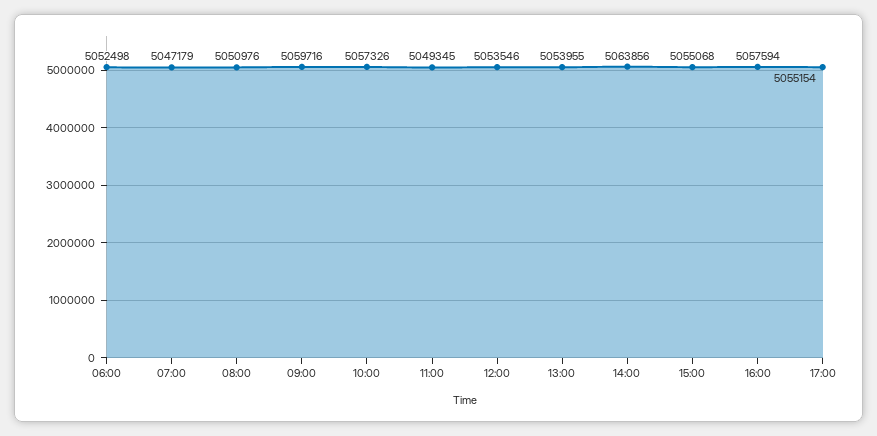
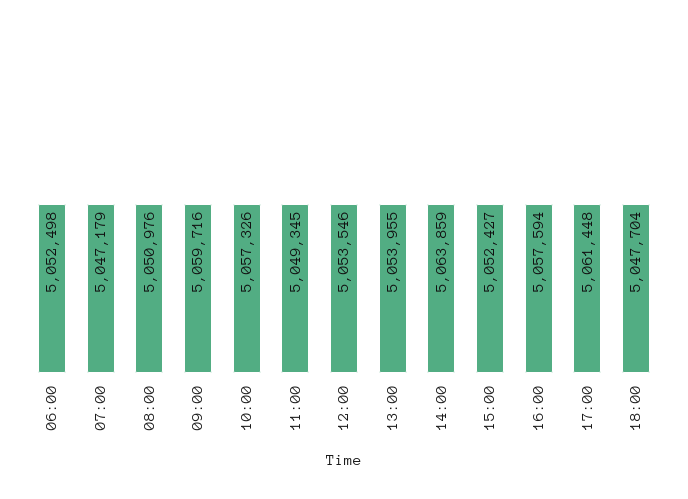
14:00: 5063856 -> 5063859
15:00: 5055068 -> 5052427
17:00: 5055154 -> 5061448
18:00: none -> 5047704

